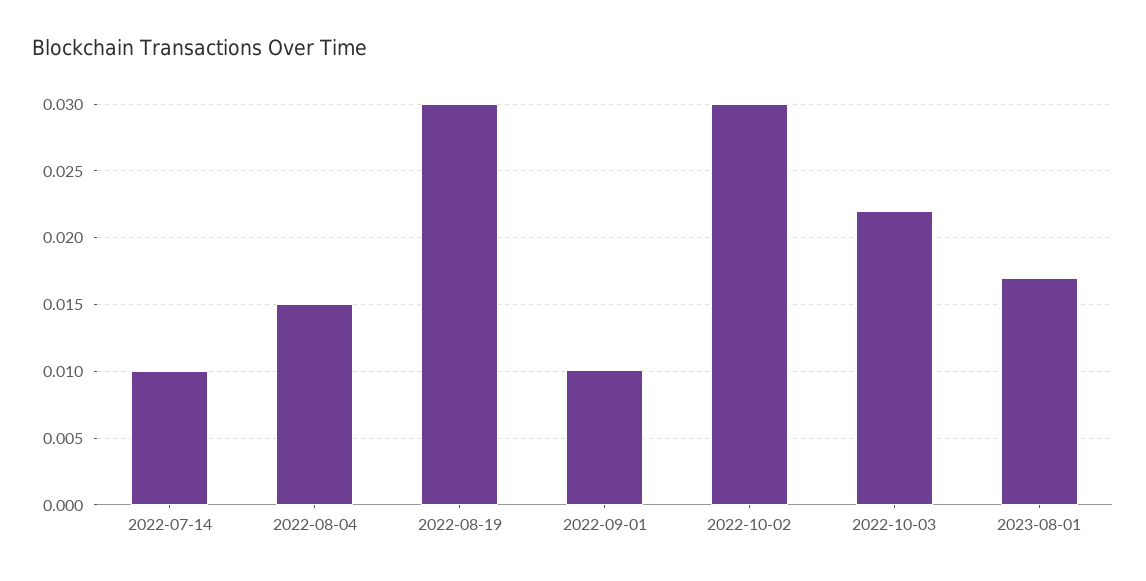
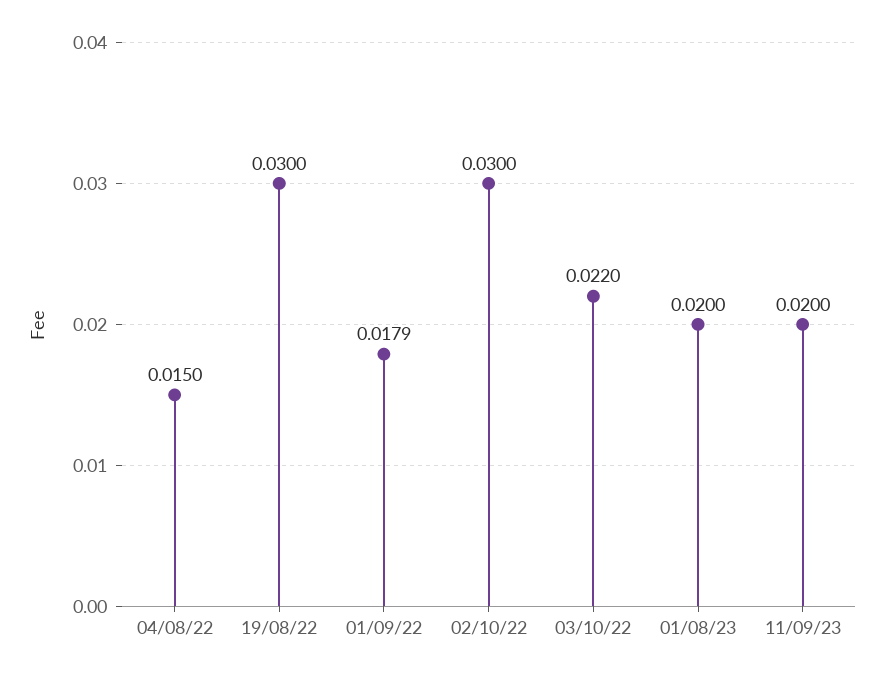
2022-07-14: 0.01 -> none
2022-09-01: 0.01 -> 0.0179
2023-08-01: 0.017 -> 0.02
11/09/23: none -> 0.02

